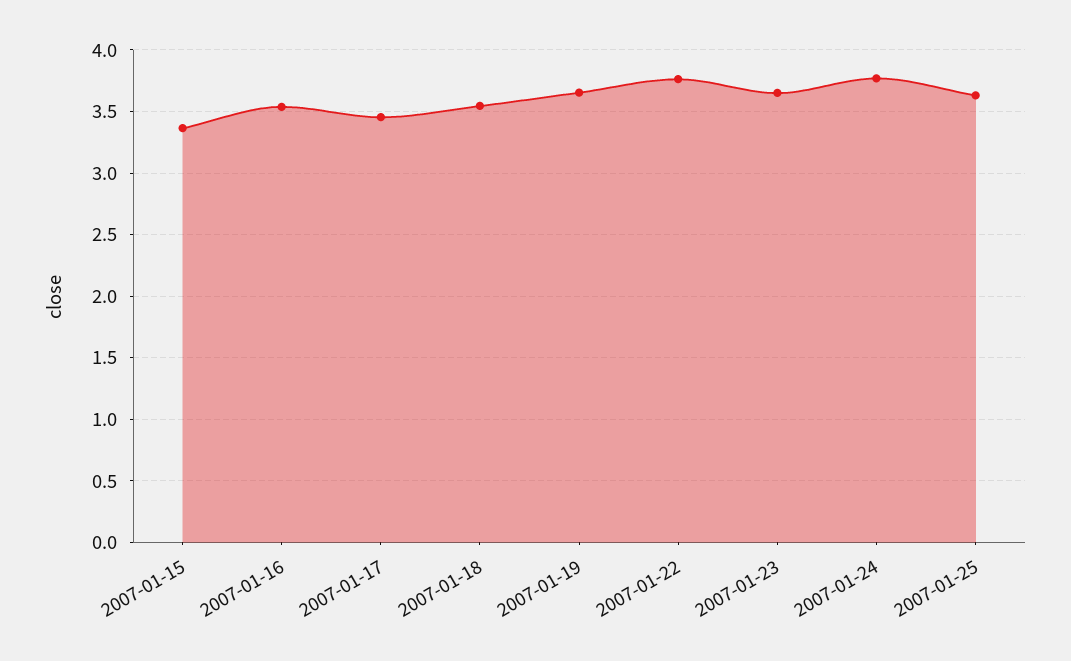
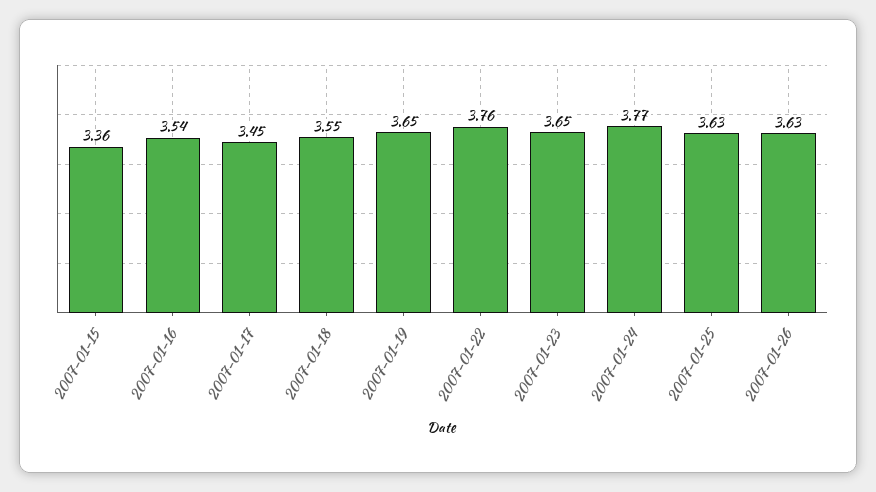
2007-01-26: none -> 3.63

